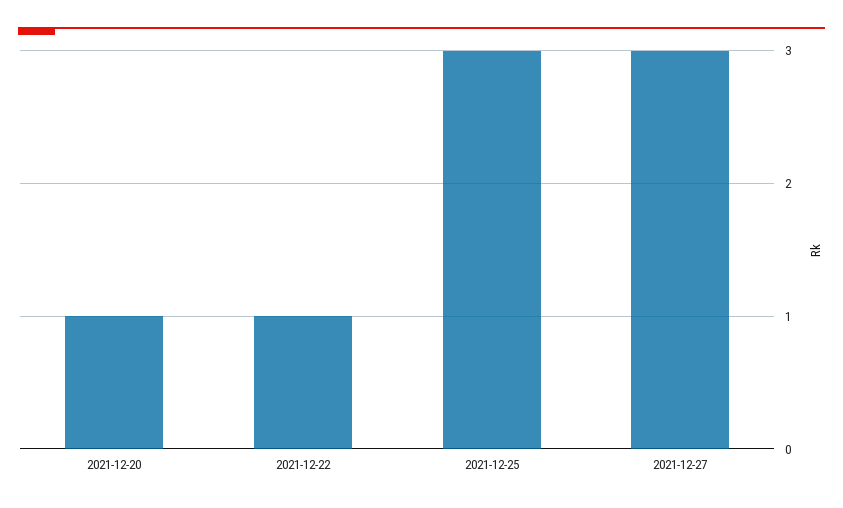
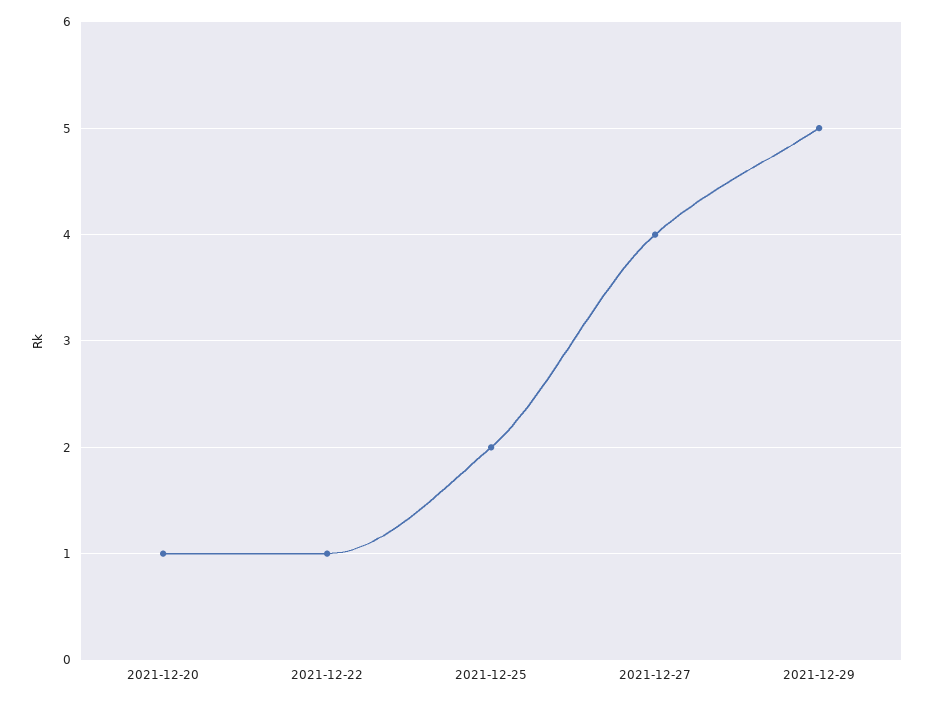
2021-12-25: 3 -> 2
2021-12-27: 3 -> 4
2021-12-29: none -> 5

